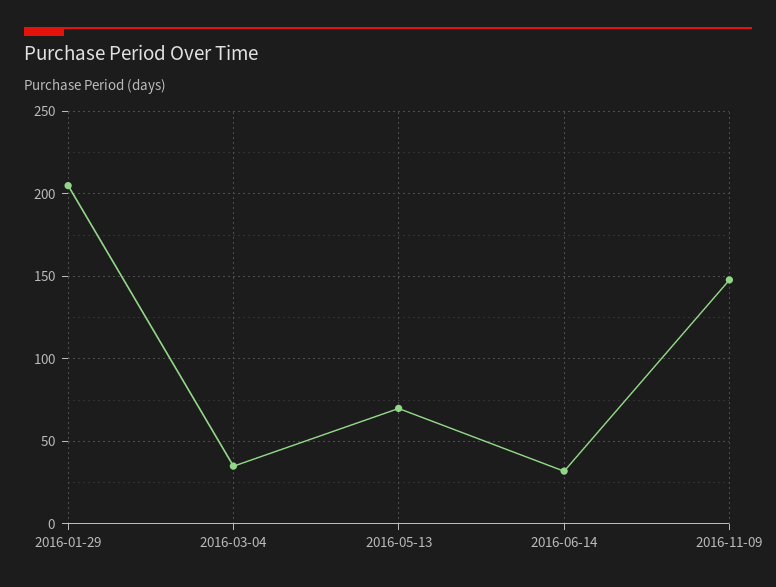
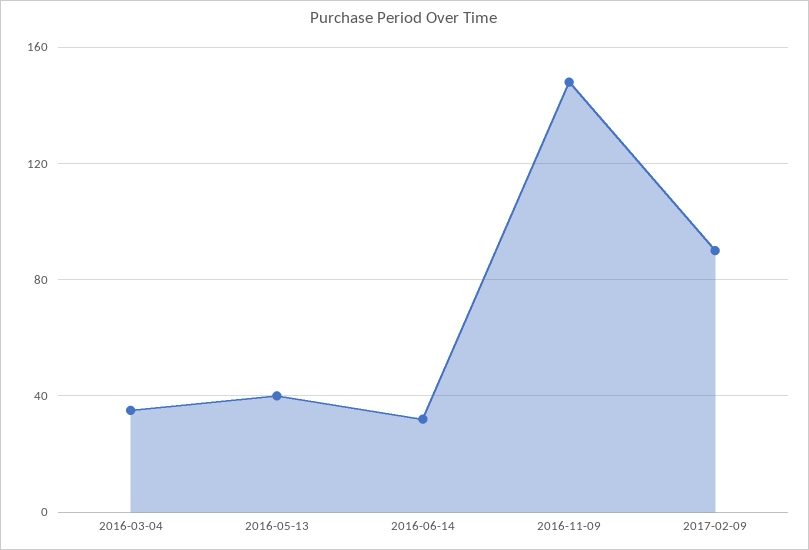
2016-01-29: 205 -> none
2016-05-13: 70 -> 40
2017-02-09: none -> 90

